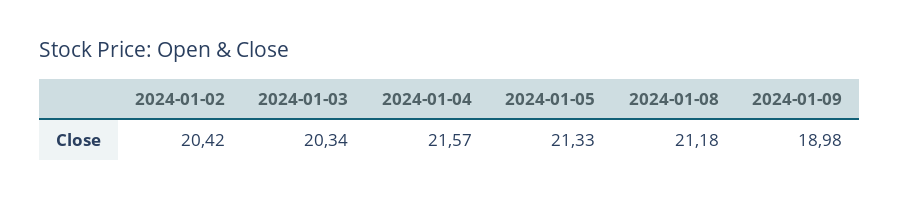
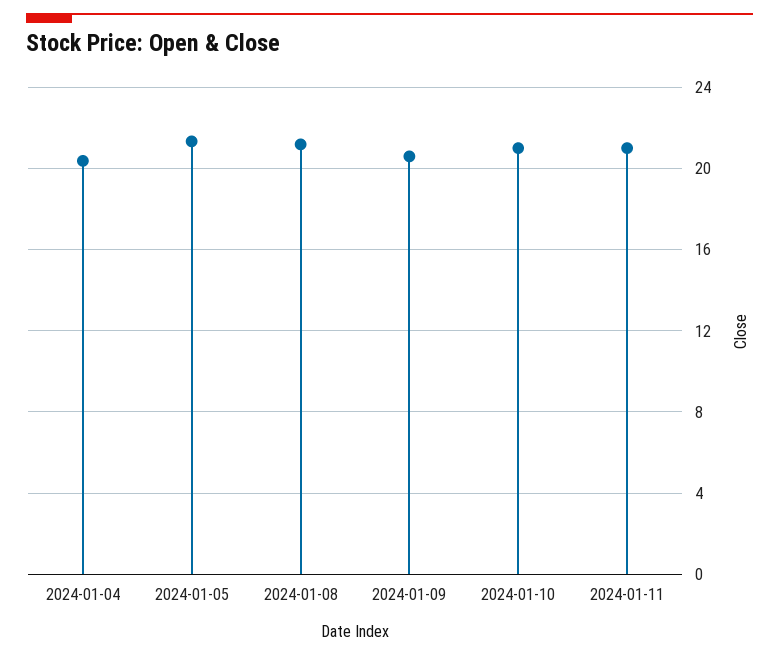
2024-01-02: 20.42 -> none
2024-01-03: 20.34 -> none
2024-01-04: 21.57 -> 20.5
2024-01-09: 18.98 -> 20.5
2024-01-10: none -> 21
2024-01-11: none -> 21

